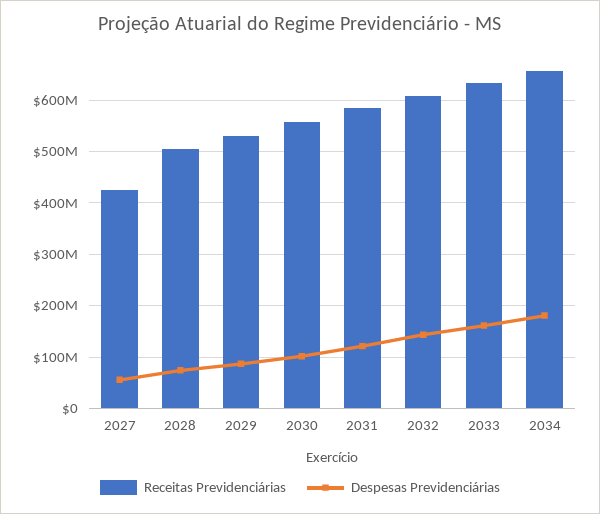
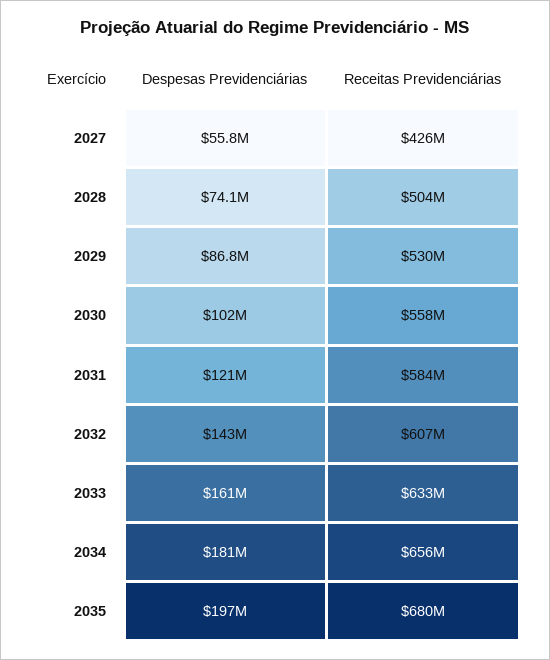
Despesas Previdenciárias, 2035: none -> 197000000
Receitas Previdenciárias, 2035: none -> 680000000

